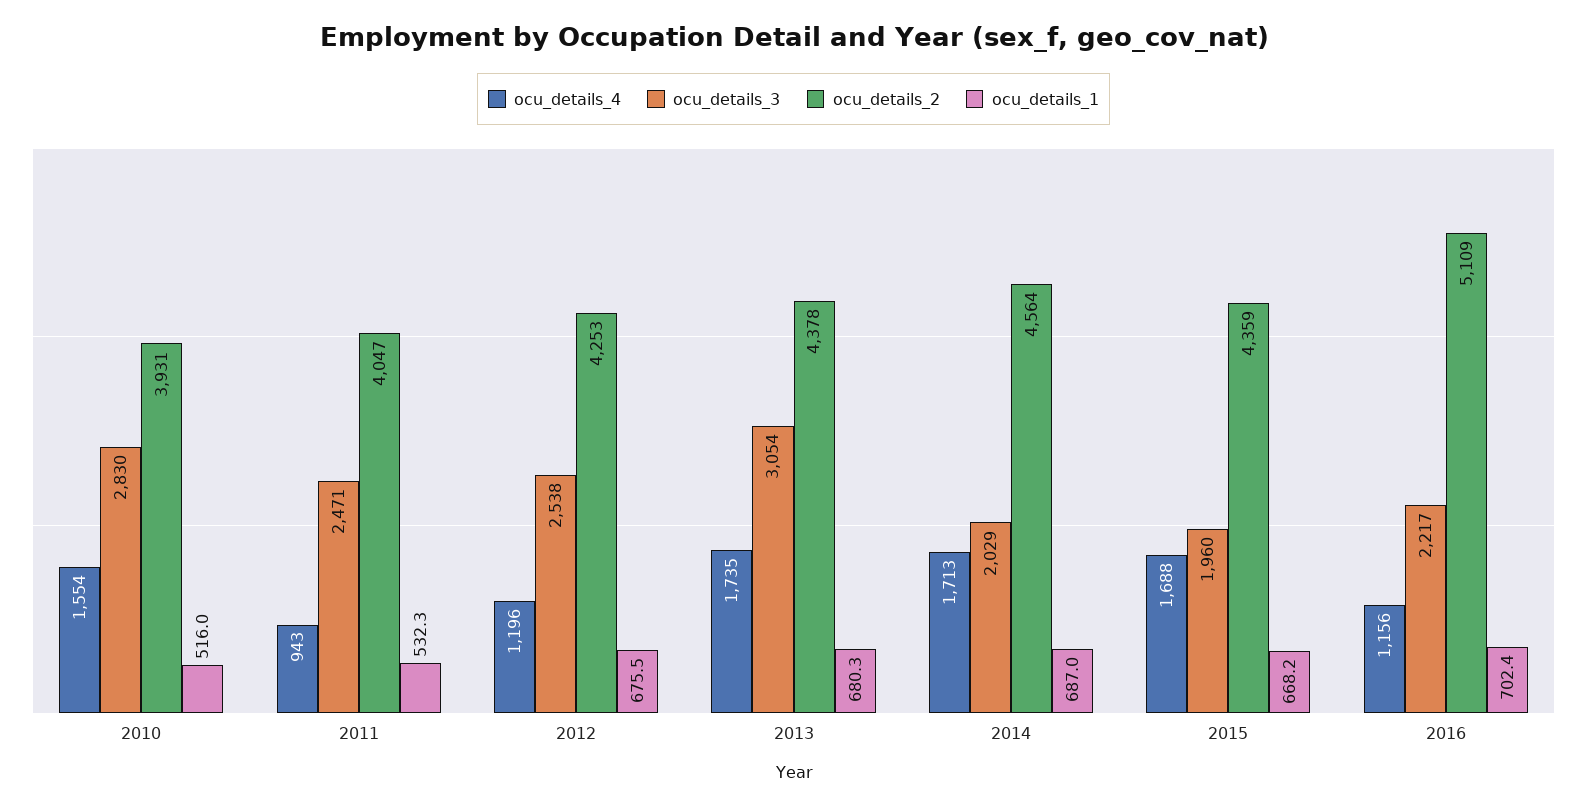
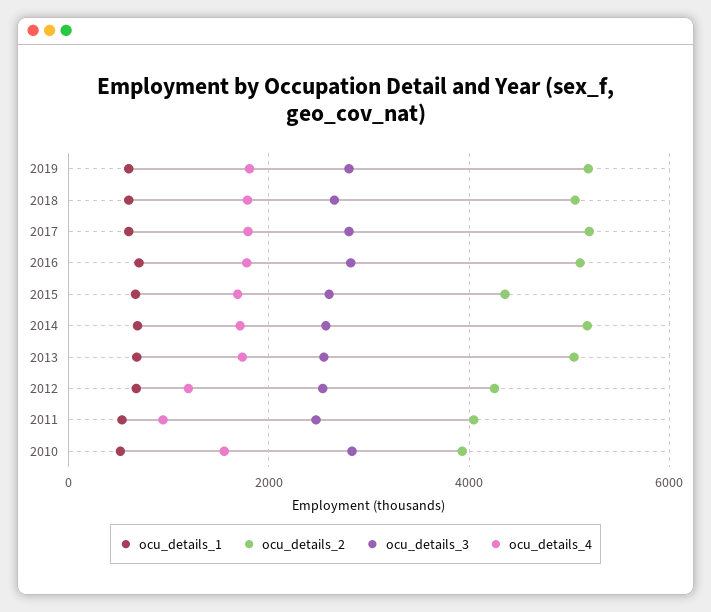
ocu_details_3, 2013: 3054 -> 2600
ocu_details_2, 2013: 4378 -> 5000
ocu_details_3, 2014: 2029 -> 2600
ocu_details_2, 2014: 4564 -> 5200
ocu_details_3, 2015: 1960 -> 2600
ocu_details_4, 2016: 1156 -> 1800
ocu_details_3, 2016: 2217 -> 2800
ocu_details_1, 2019: none -> 600
ocu_details_2, 2019: none -> 5200
ocu_details_3, 2019: none -> 2800
ocu_details_4, 2019: none -> 1800
ocu_details_1, 2018: none -> 600
ocu_details_2, 2018: none -> 5000
ocu_details_3, 2018: none -> 2600
ocu_details_4, 2018: none -> 1800
ocu_details_1, 2017: none -> 600
ocu_details_2, 2017: none -> 5200
ocu_details_3, 2017: none -> 2800
ocu_details_4, 2017: none -> 1800

